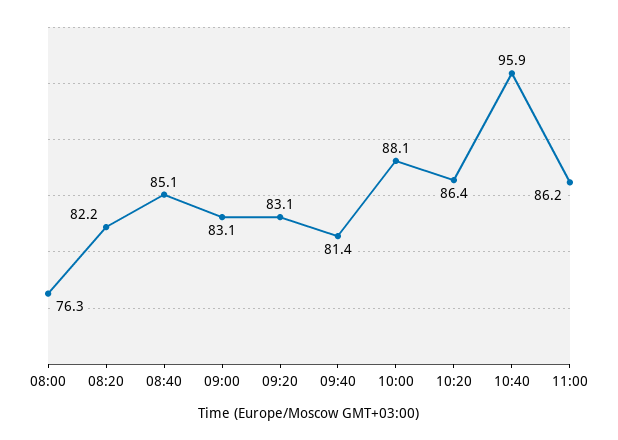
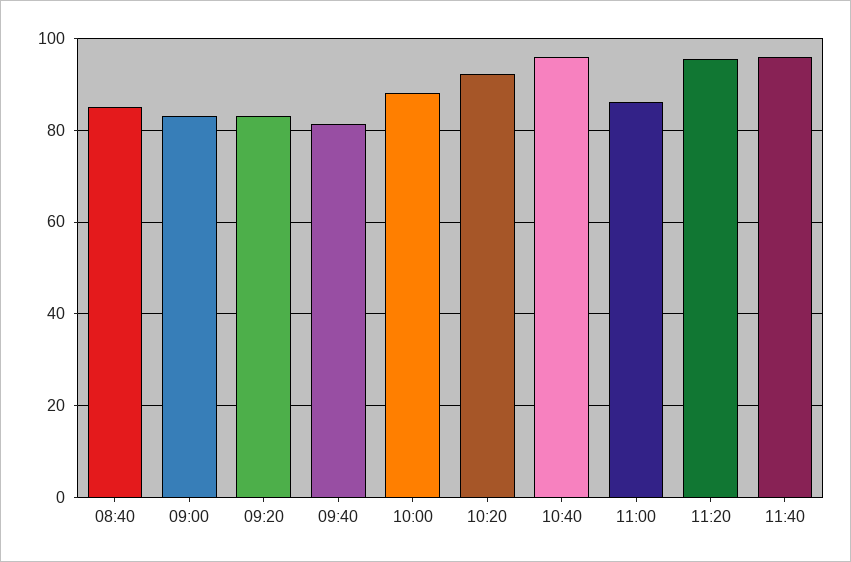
08:00: 76.3 -> none
08:20: 82.2 -> none
10:20: 86.4 -> 92
11:20: none -> 96
11:40: none -> 96

